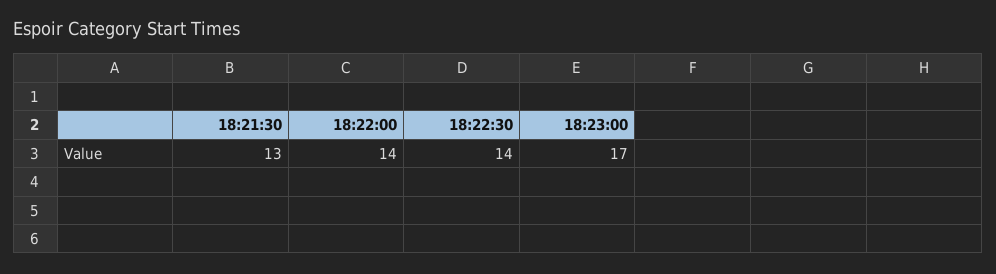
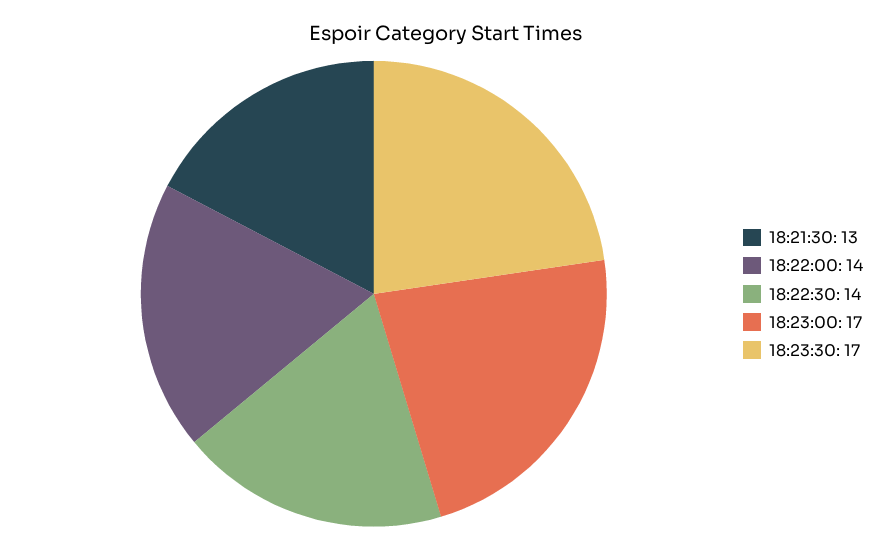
18:23:30: none -> 17

